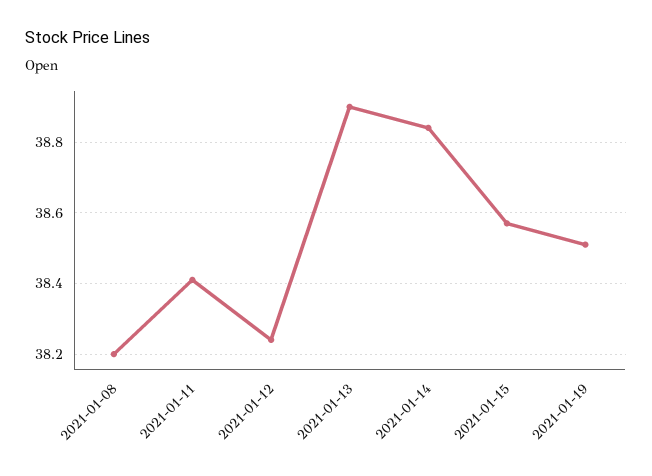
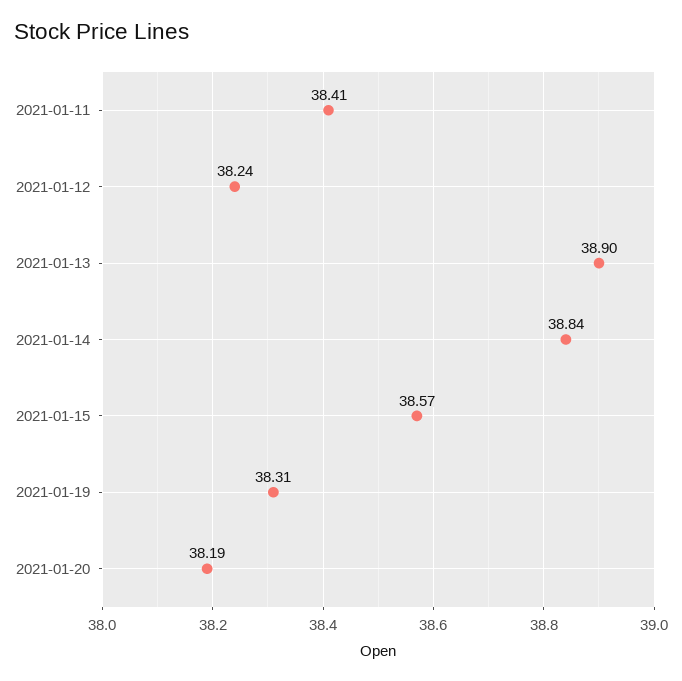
2021-01-08: 38.2 -> none
2021-01-19: 38.5 -> 38.31
2021-01-20: none -> 38.19

